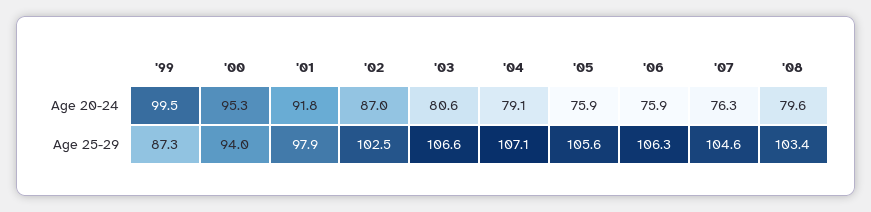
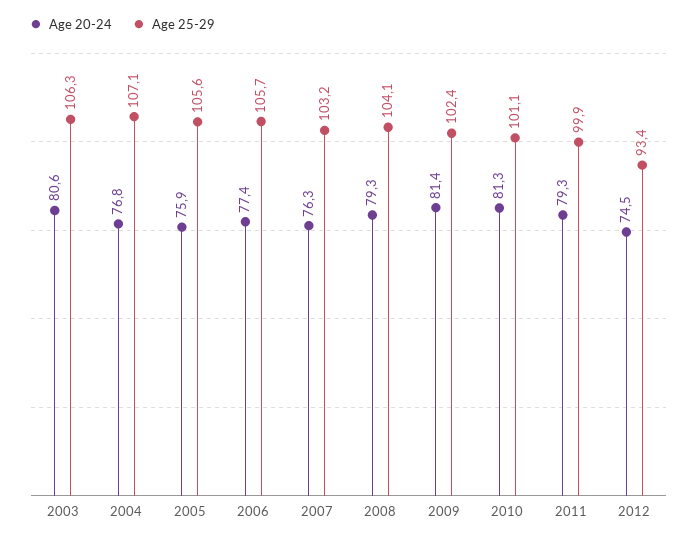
Age 20-24, '99: 99.5 -> none
Age 20-24, '00: 95.3 -> none
Age 20-24, '01: 91.8 -> none
Age 20-24, '02: 87 -> none
Age 20-24, '04: 79.1 -> 76.8
Age 20-24, '06: 75.9 -> 77.4
Age 20-24, '08: 79.6 -> 79.3
Age 25-29, '99: 87.3 -> none
Age 25-29, '00: 94 -> none
Age 25-29, '01: 97.9 -> none
Age 25-29, '02: 102.5 -> none
Age 25-29, '03: 106.6 -> 106.3
Age 25-29, '06: 106.3 -> 105.7
Age 25-29, '07: 104.6 -> 103.2
Age 25-29, '08: 103.4 -> 104.1
Age 20-24, 2009: none -> 81.4
Age 25-29, 2009: none -> 102.4
Age 20-24, 2010: none -> 81.3
Age 25-29, 2010: none -> 101.1
Age 20-24, 2011: none -> 79.3
Age 25-29, 2011: none -> 99.9
Age 20-24, 2012: none -> 74.5
Age 25-29, 2012: none -> 93.4

